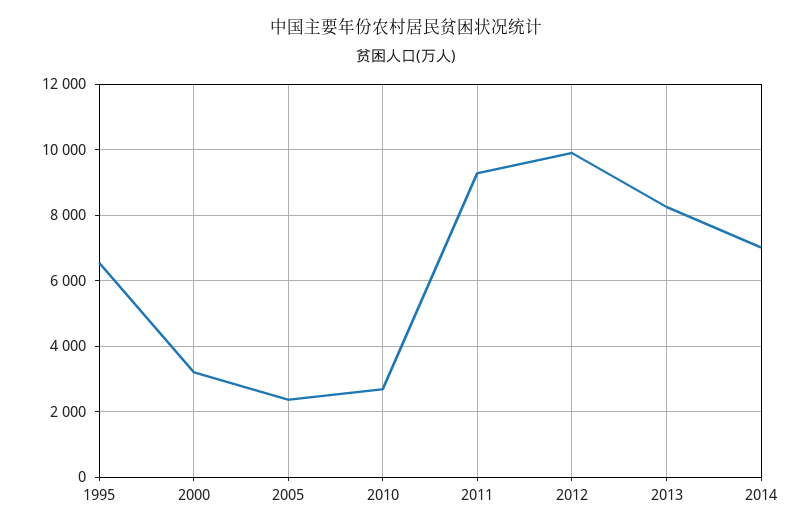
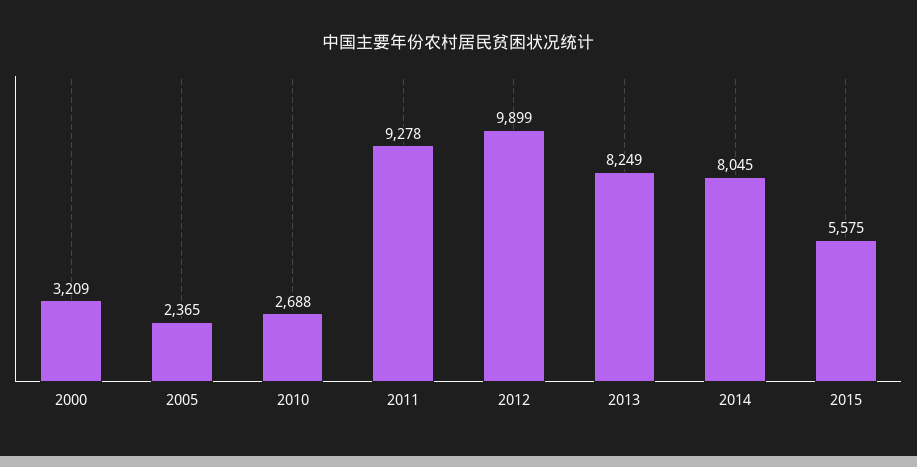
1995: 6600 -> none
2014: 7000 -> 8045
2015: none -> 5575

